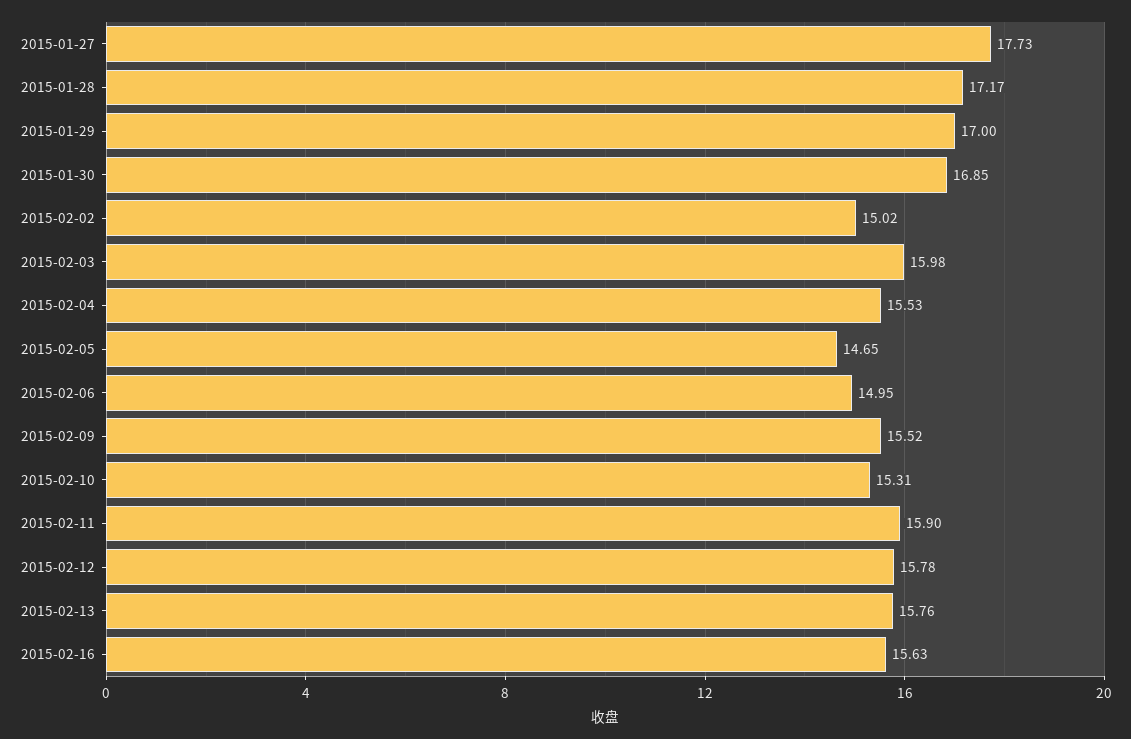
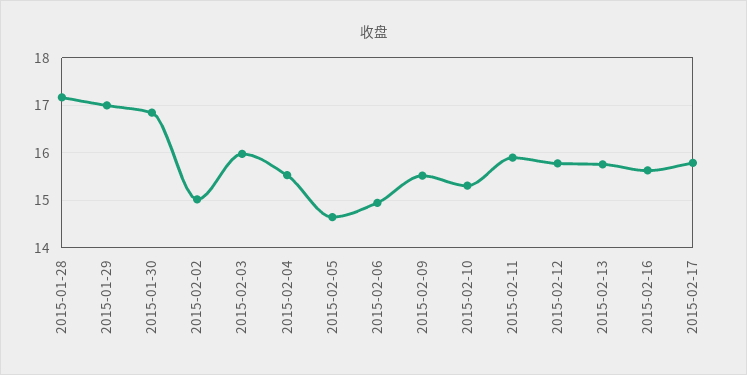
2015-01-27: 17.73 -> none
2015-02-17: none -> 15.8

